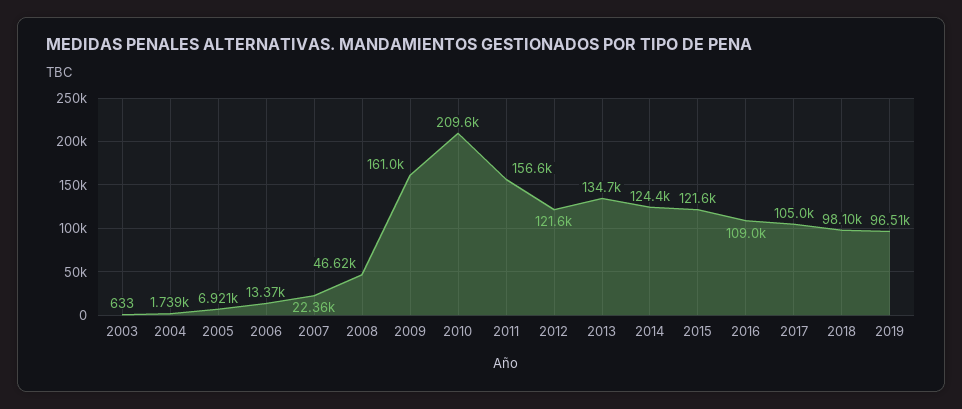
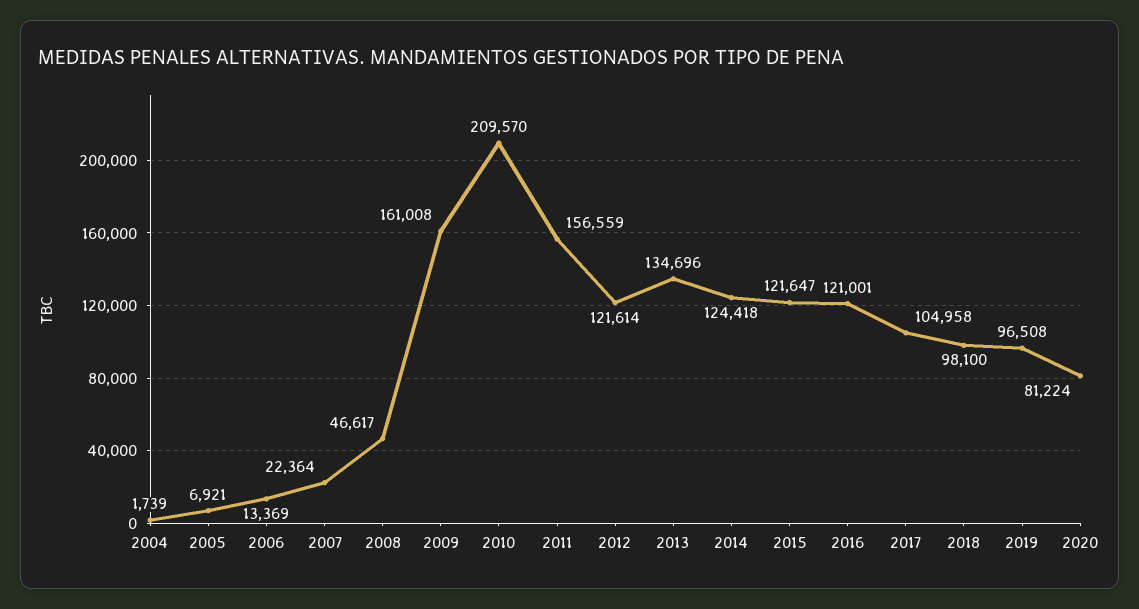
2003: 633 -> none
2016: 109000 -> 121001
2020: none -> 81224

